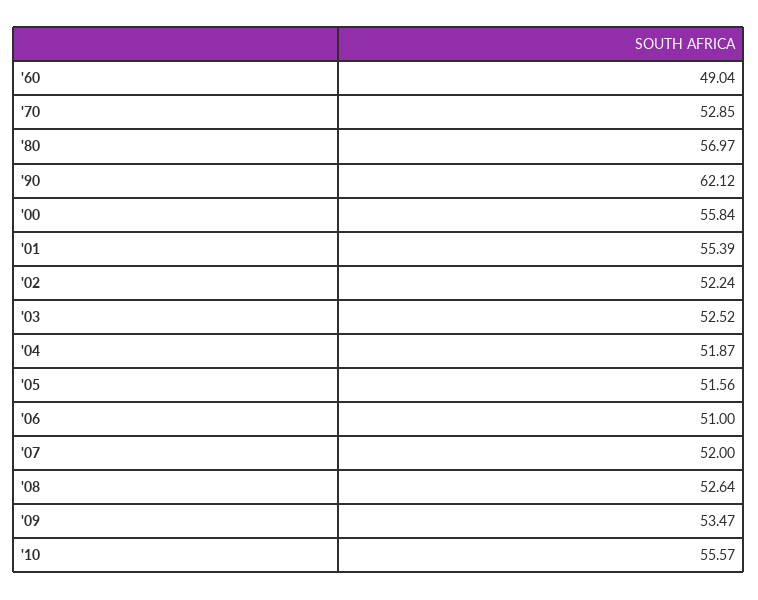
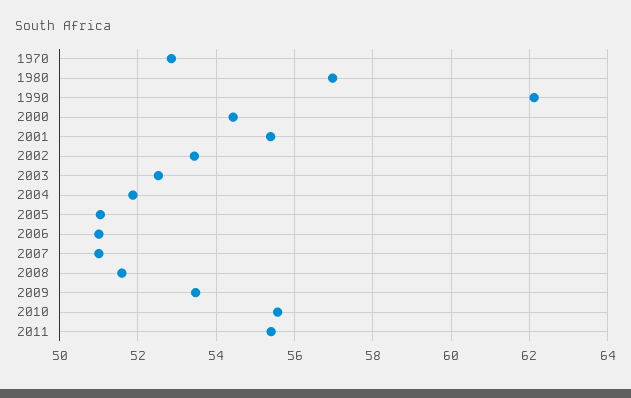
'60: 49.04 -> none
'00: 55.84 -> 54.4
'02: 52.24 -> 53.4
'05: 51.56 -> 51
'07: 52 -> 51
'08: 52.64 -> 51.6
2011: none -> 55.4

